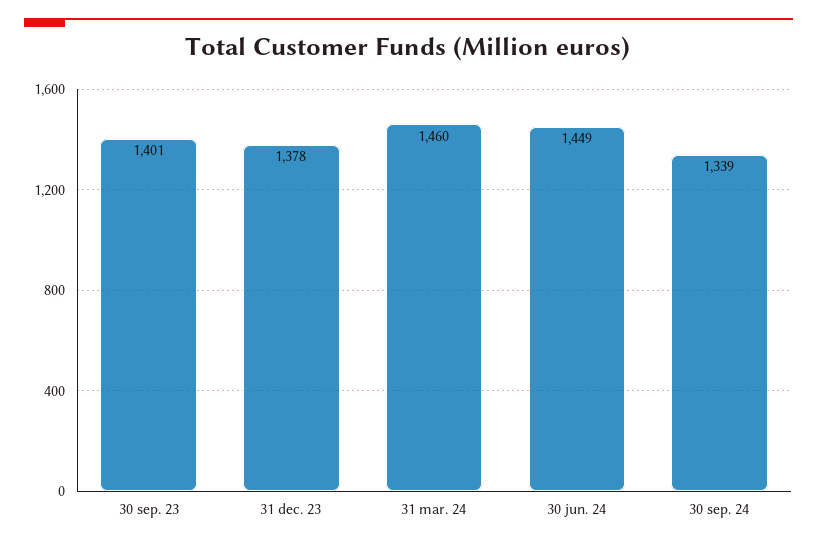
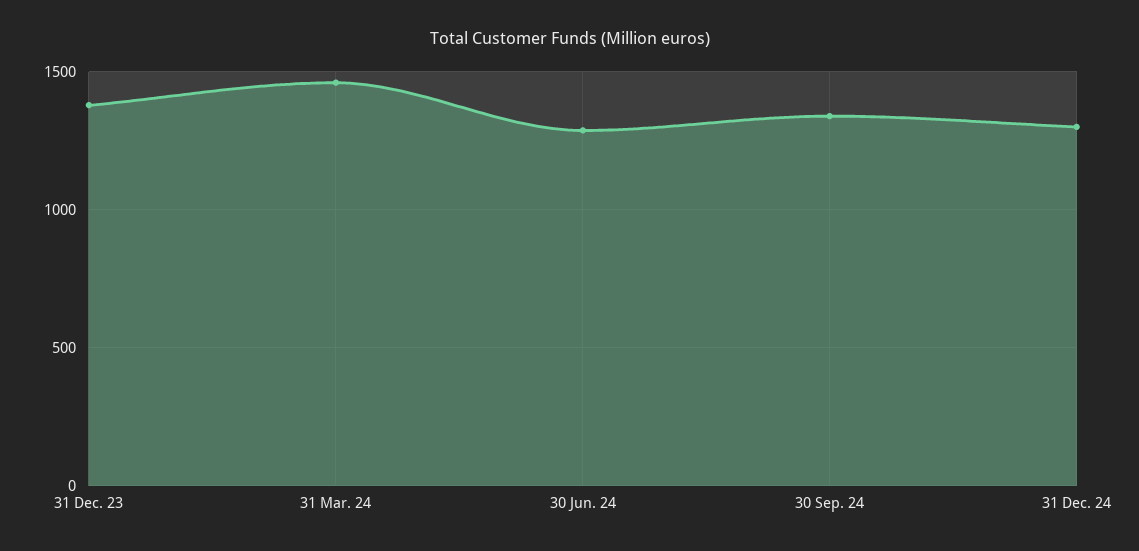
30 sep. 23: 1401 -> none
30 jun. 24: 1449 -> 1300
31 Dec. 24: none -> 1300

